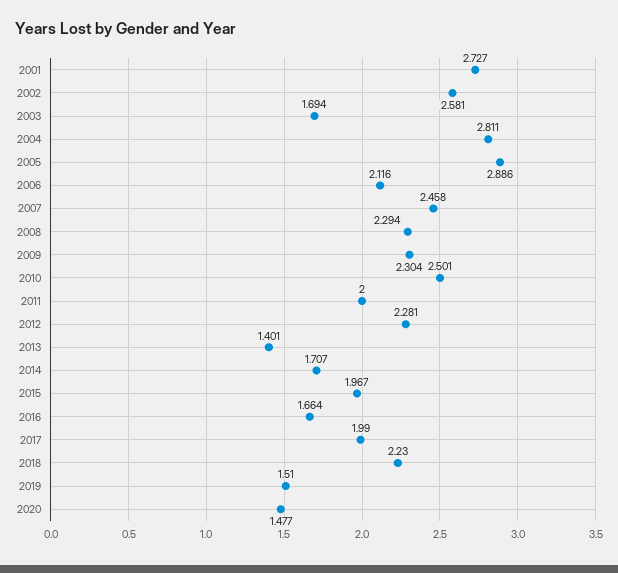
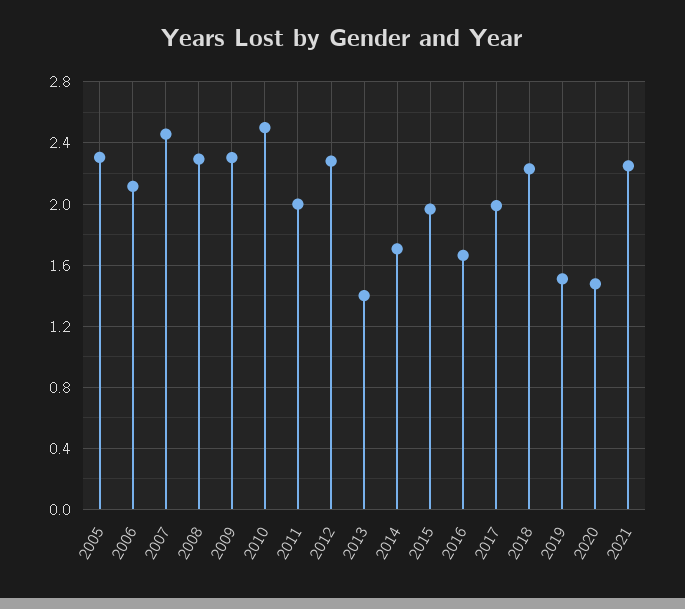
2001: 2.727 -> none
2002: 2.581 -> none
2003: 1.694 -> none
2004: 2.811 -> none
2005: 2.886 -> 2.3
2021: none -> 2.25

